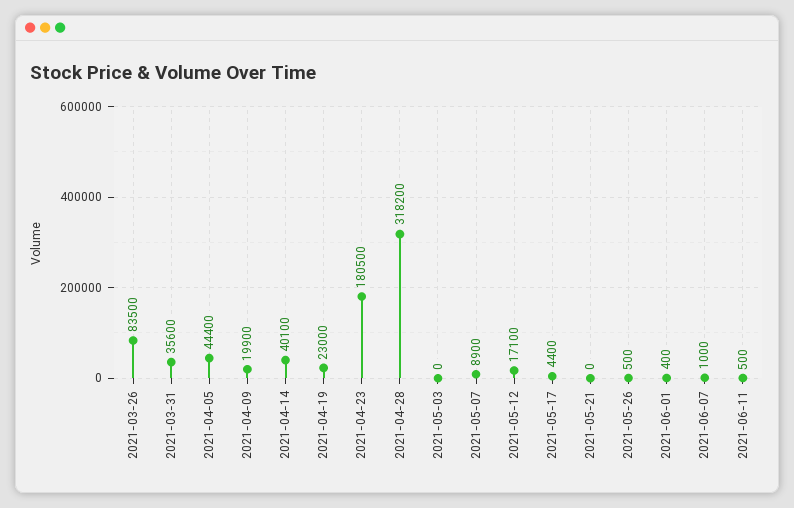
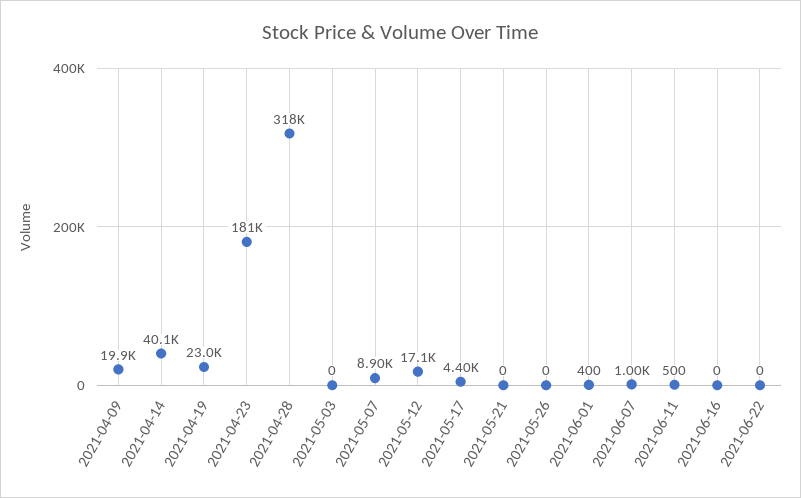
2021-03-26: 83500 -> none
2021-03-31: 35600 -> none
2021-04-05: 44400 -> none
2021-05-26: 500 -> 0
2021-06-16: none -> 0
2021-06-22: none -> 0

